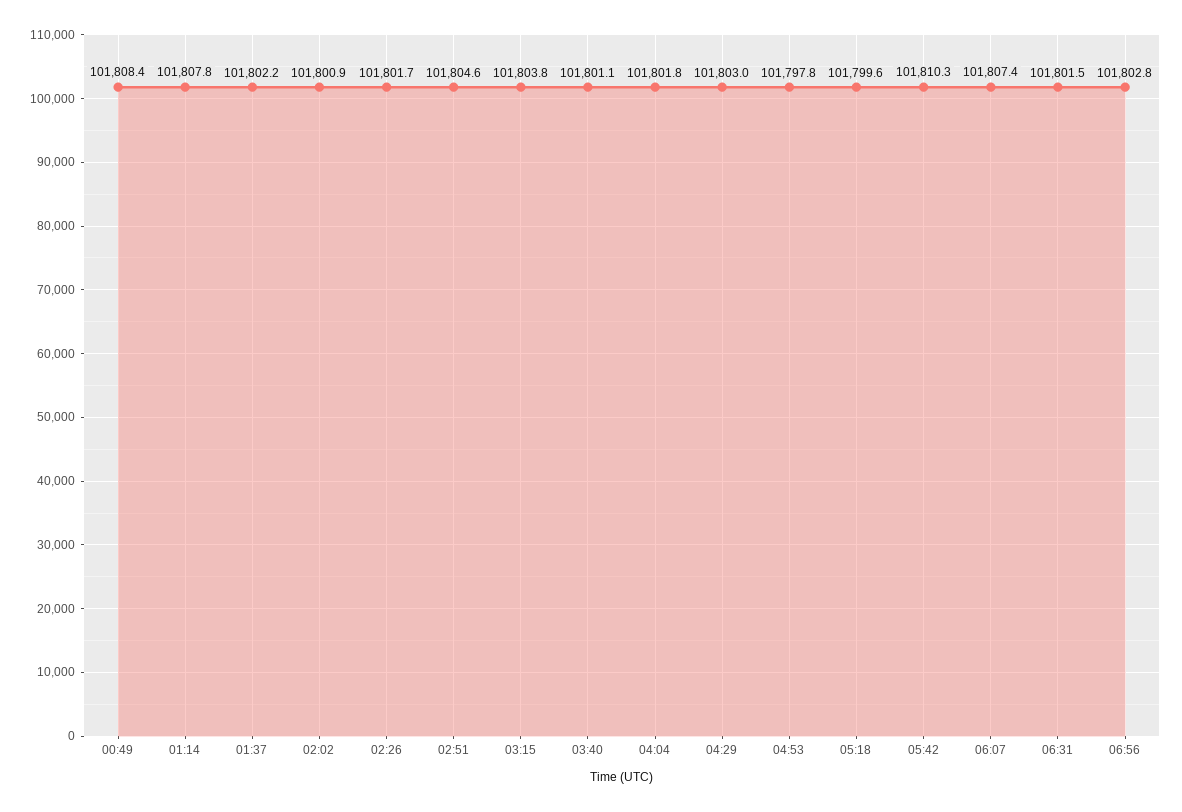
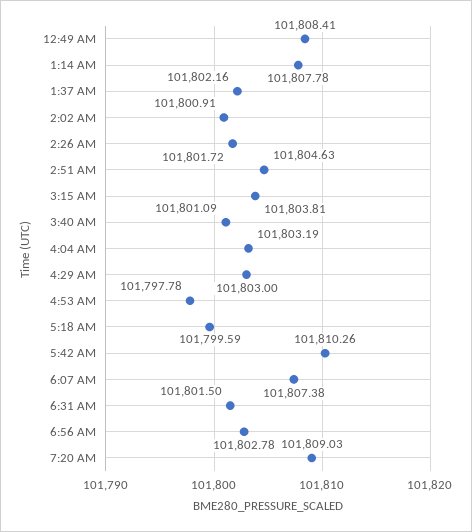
04:04: 101801.8 -> 101803.19
7:20 AM: none -> 101809.03

